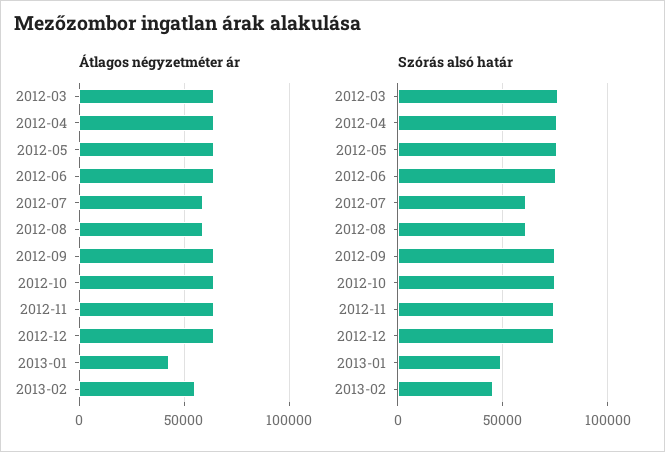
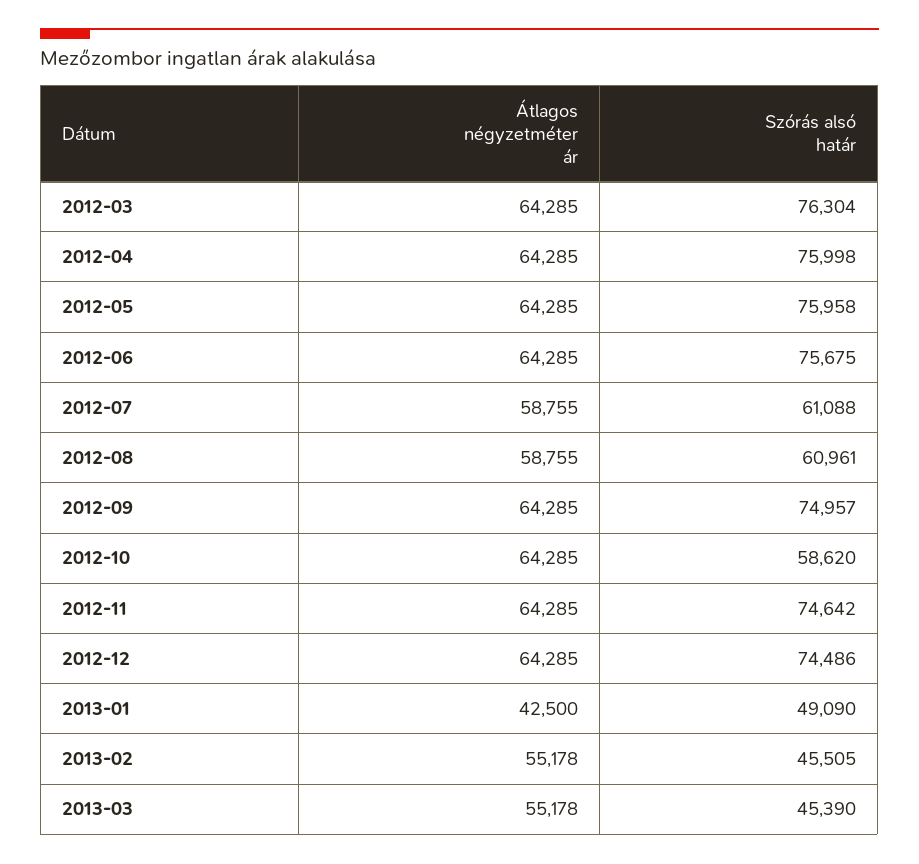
Szórás alsó határ, 2012-10: 75000 -> 58620
Átlagos négyzetméter ár, 2013-03: none -> 55178
Szórás alsó határ, 2013-03: none -> 45390

